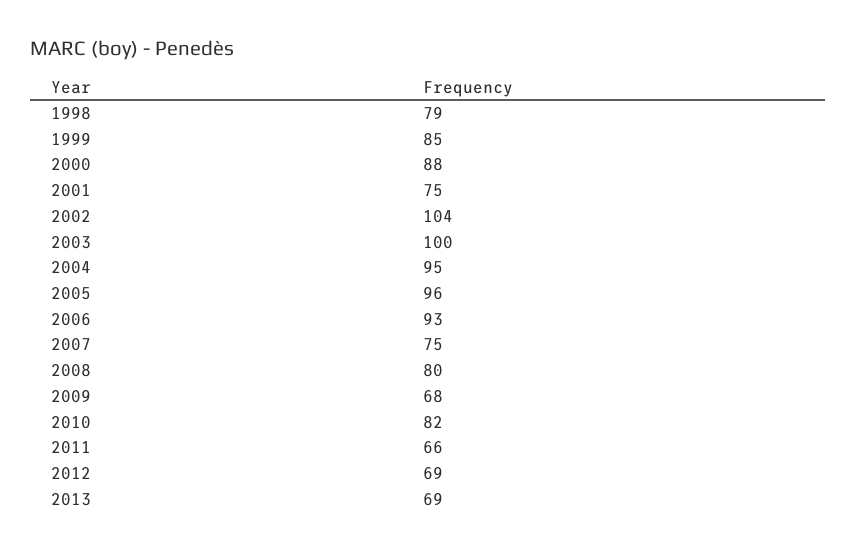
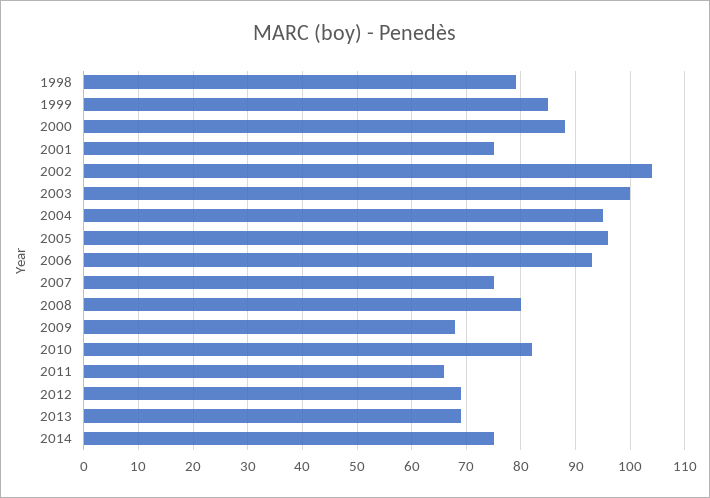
2014: none -> 75

